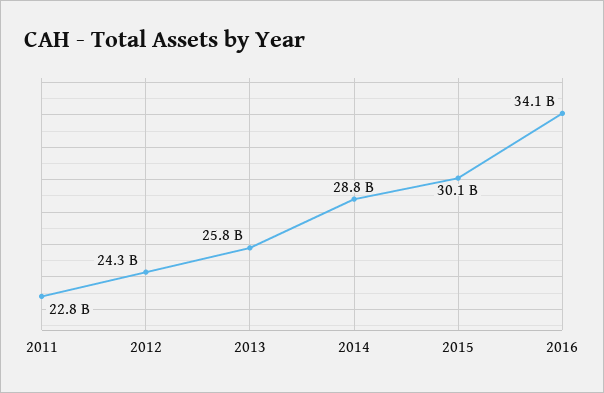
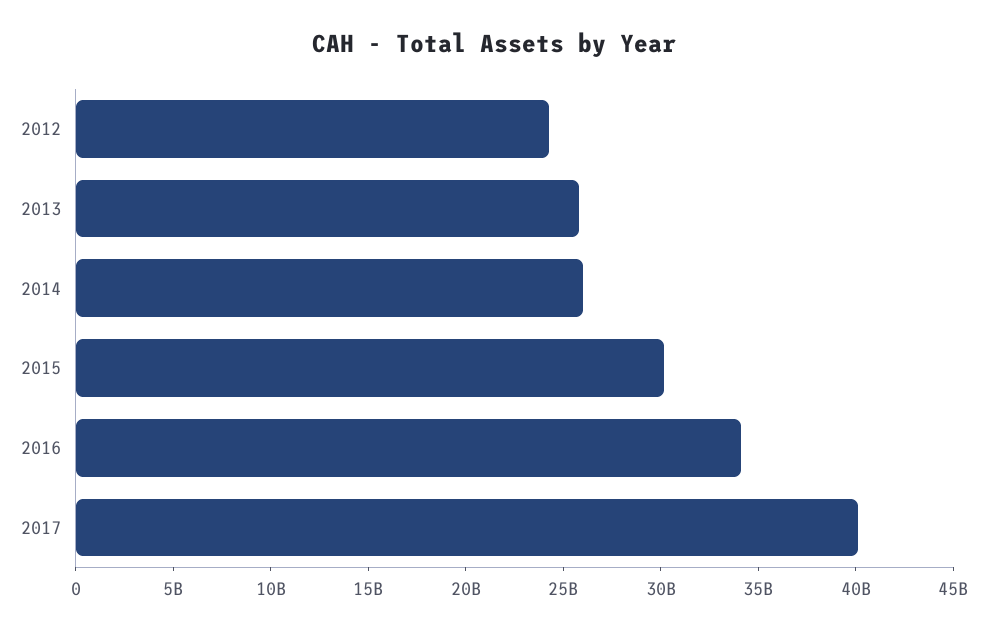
2011: 22800000000 -> none
2014: 28800000000 -> 26000000000
2017: none -> 40000000000

